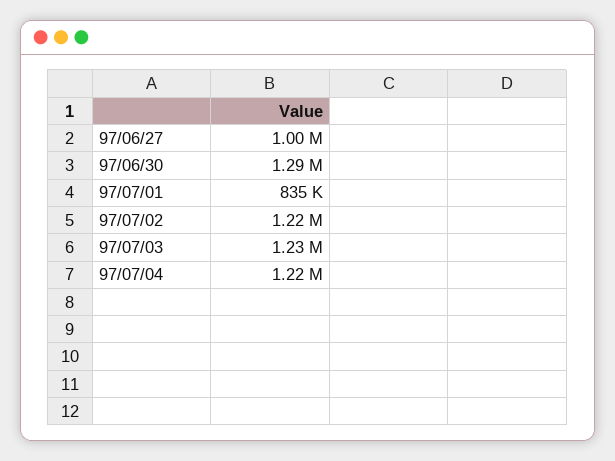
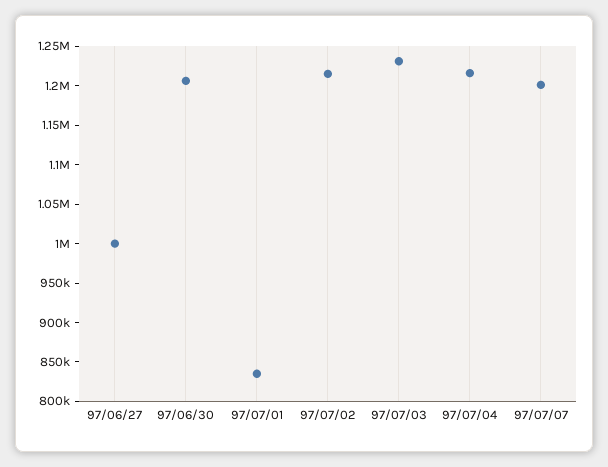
97/06/30: 1290000 -> 1200000
97/07/07: none -> 1200000

